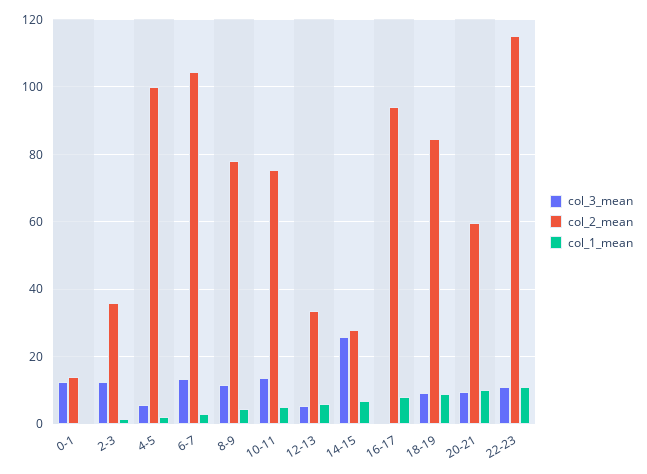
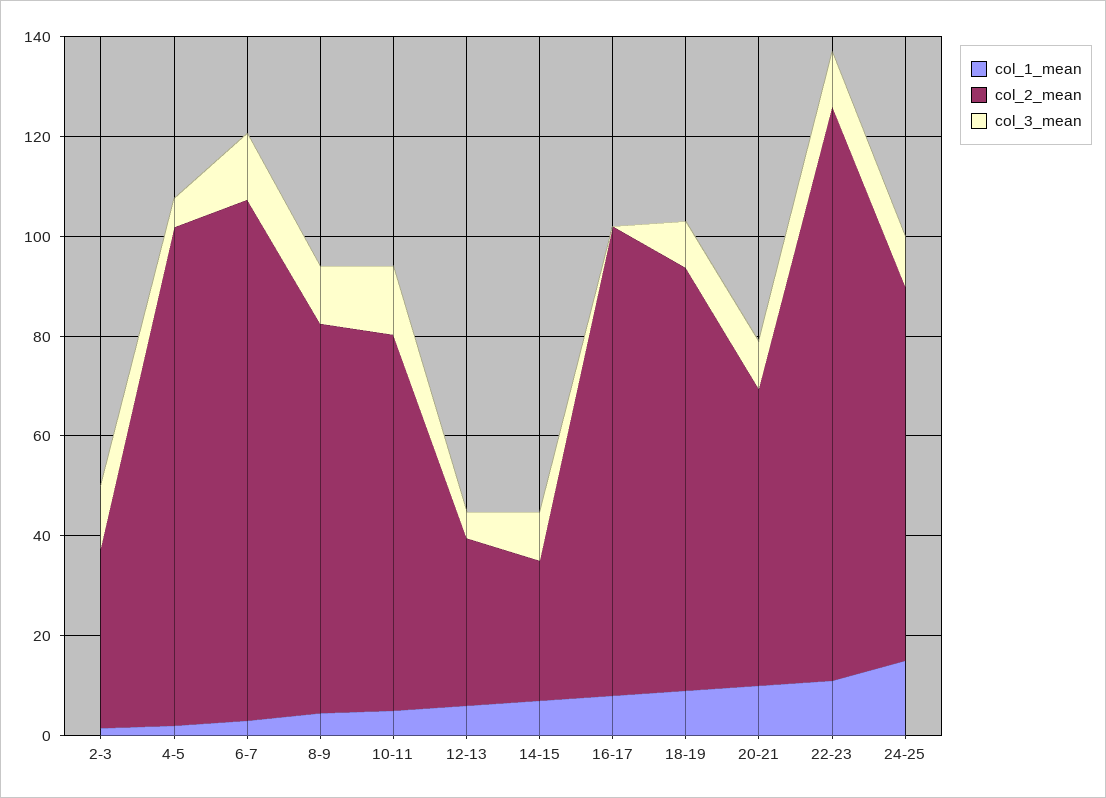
col_3_mean, 0-1: 12 -> none
col_2_mean, 0-1: 14 -> none
col_1_mean, 0-1: 0 -> none
col_3_mean, 14-15: 26 -> 10
col_1_mean, 24-25: none -> 15
col_2_mean, 24-25: none -> 75
col_3_mean, 24-25: none -> 10

